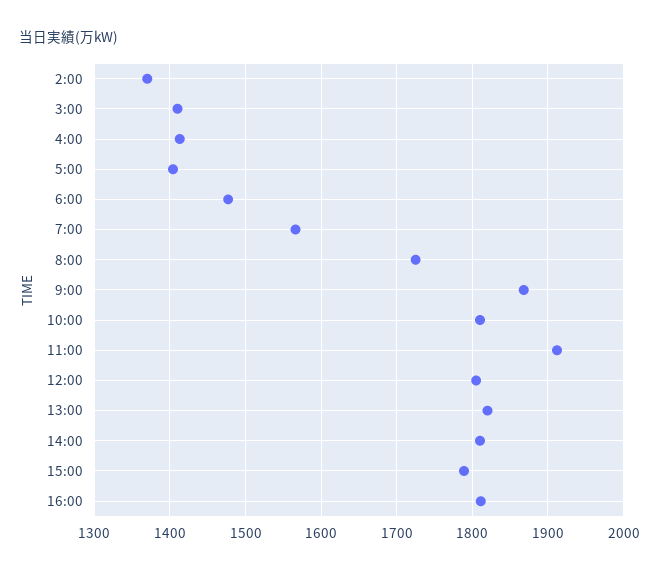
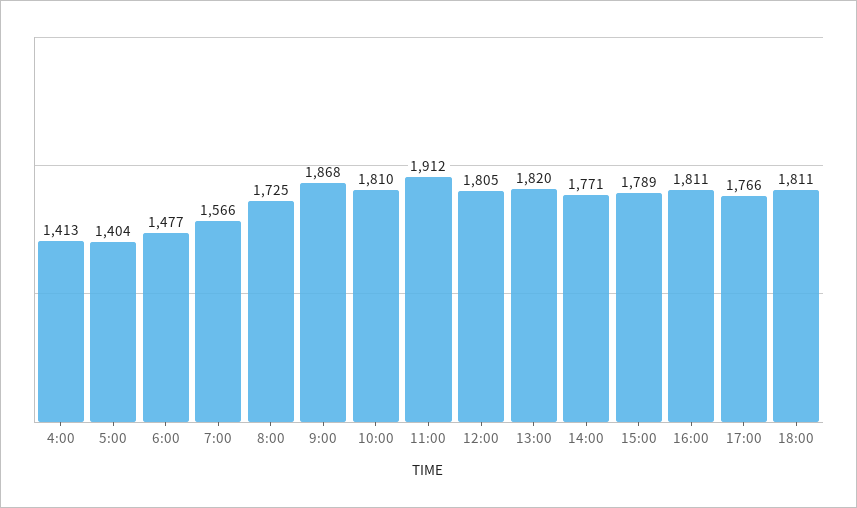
2:00: 1370 -> none
3:00: 1410 -> none
14:00: 1810 -> 1771
17:00: none -> 1766
18:00: none -> 1811

